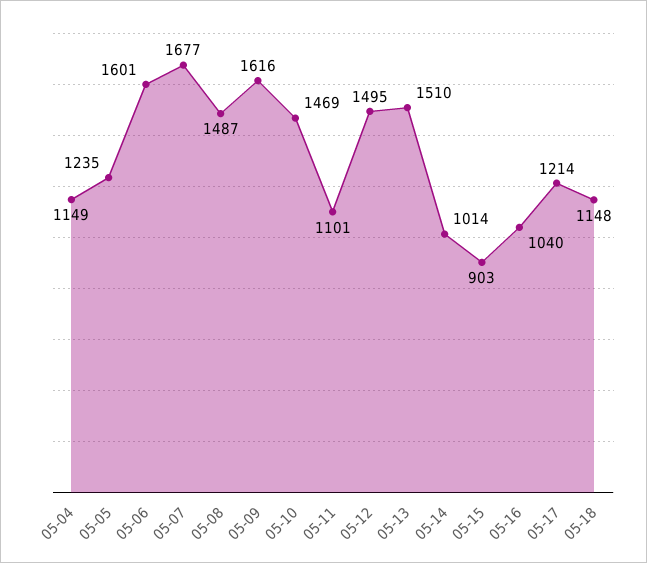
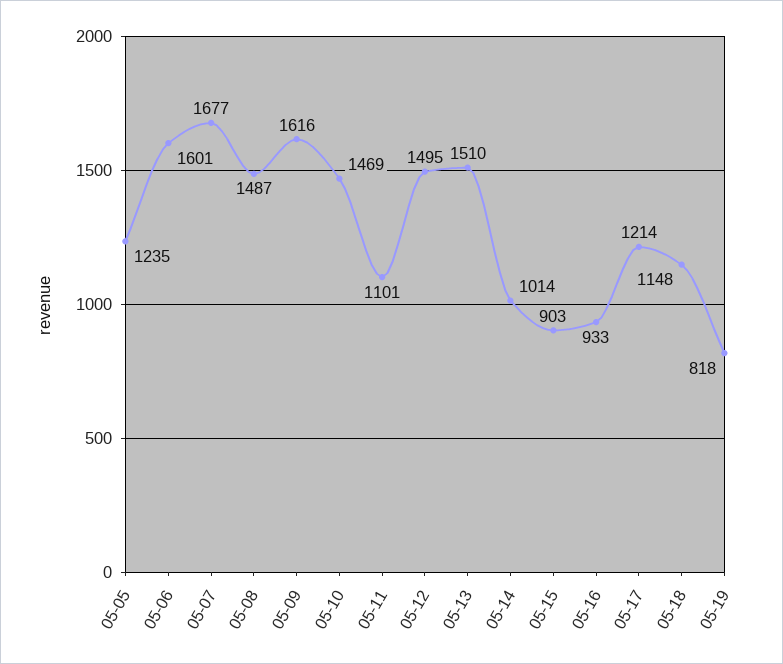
05-04: 1149 -> none
05-16: 1040 -> 933
05-19: none -> 818

